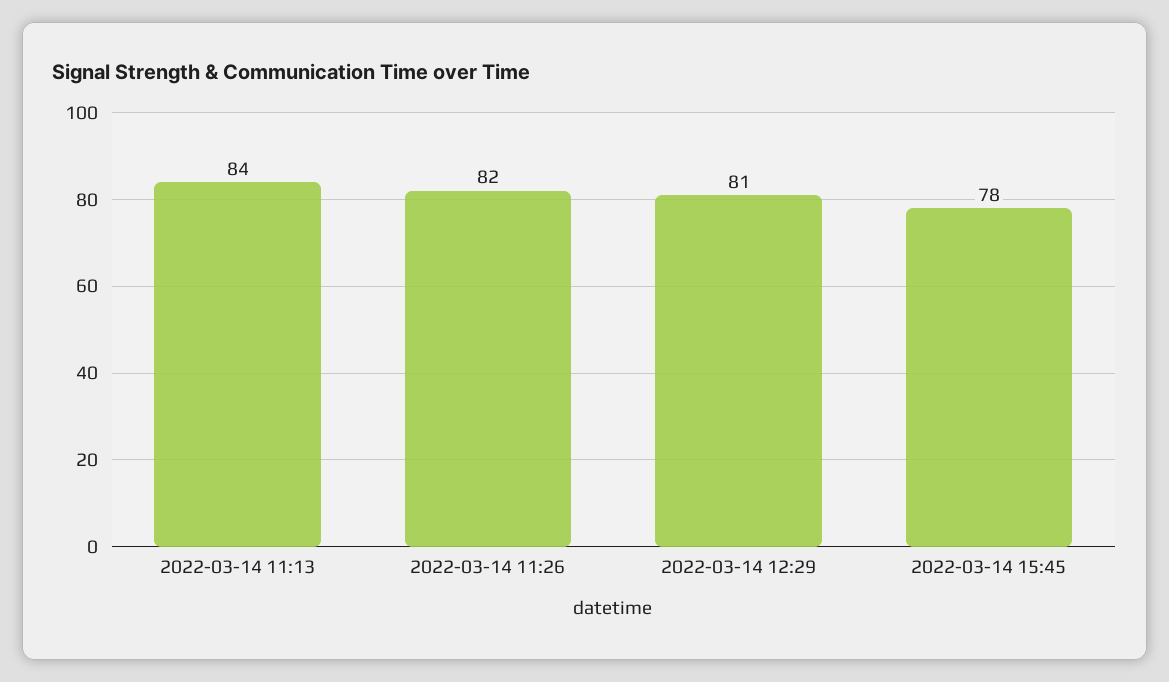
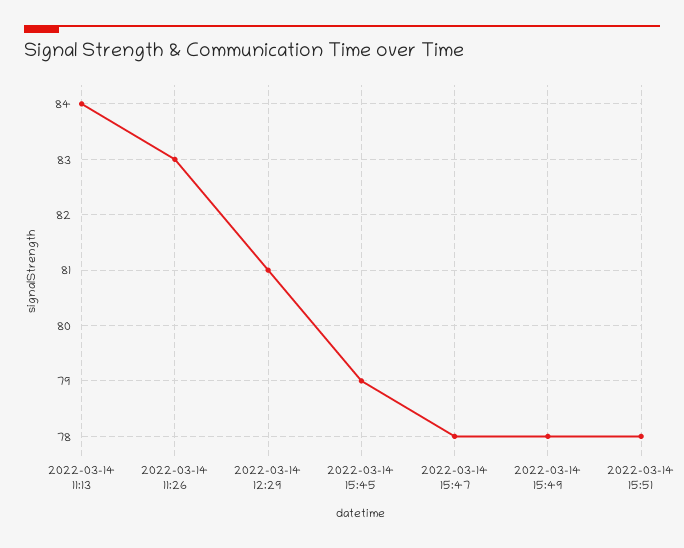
2022-03-14 11:26: 82 -> 83
2022-03-14 15:45: 78 -> 79
2022-03-14 15:47: none -> 78
2022-03-14 15:49: none -> 78
2022-03-14 15:51: none -> 78

